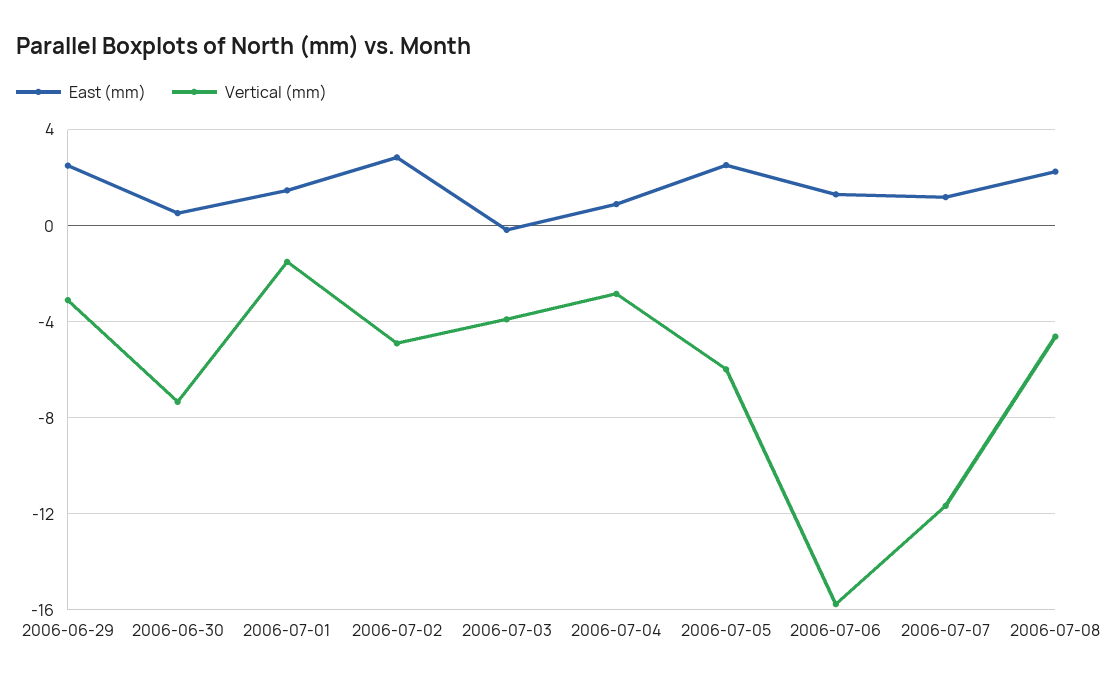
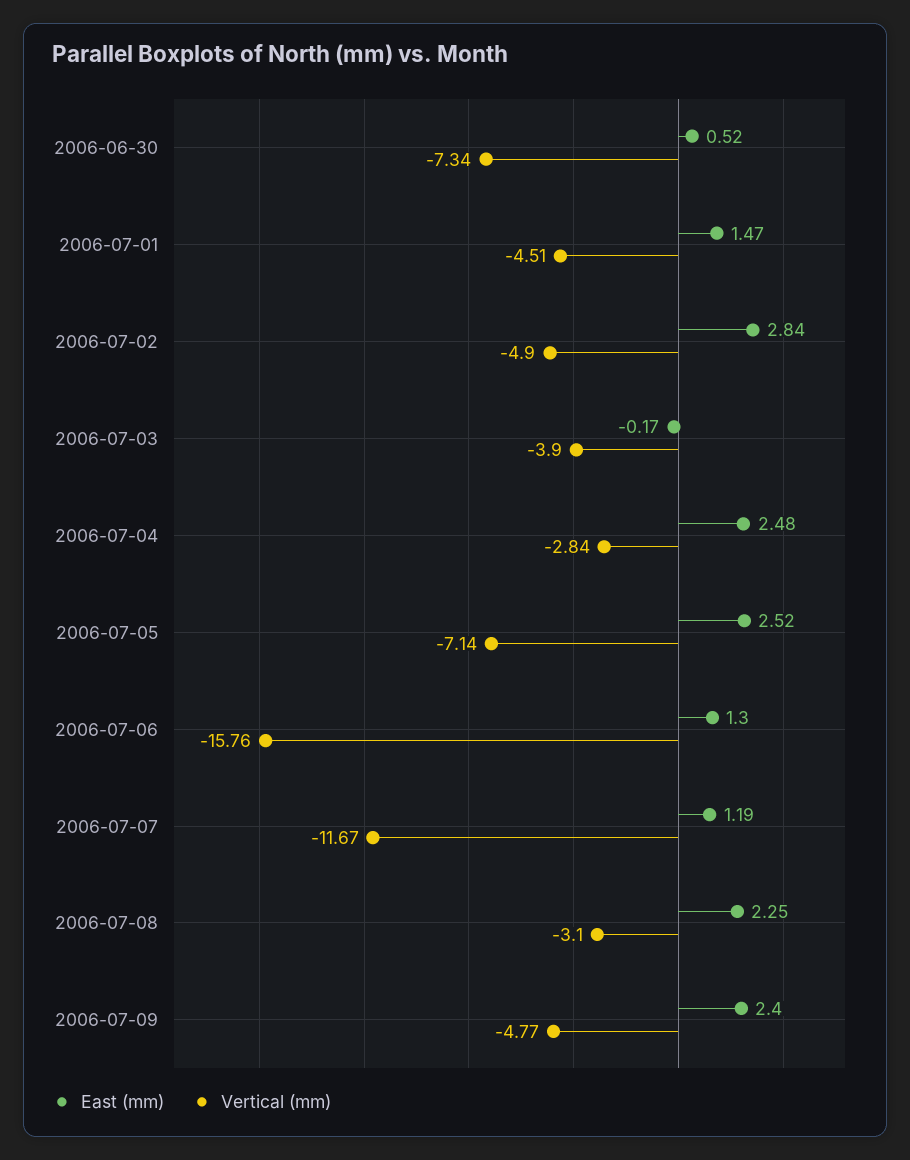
East (mm), 2006-06-29: 2.5 -> none
Vertical (mm), 2006-06-29: -3 -> none
Vertical (mm), 2006-07-01: -1.5 -> -4.51
East (mm), 2006-07-04: 1 -> 2.48
Vertical (mm), 2006-07-05: -6 -> -7.14
Vertical (mm), 2006-07-08: -4.5 -> -3.1
East (mm), 2006-07-09: none -> 2.4
Vertical (mm), 2006-07-09: none -> -4.77

